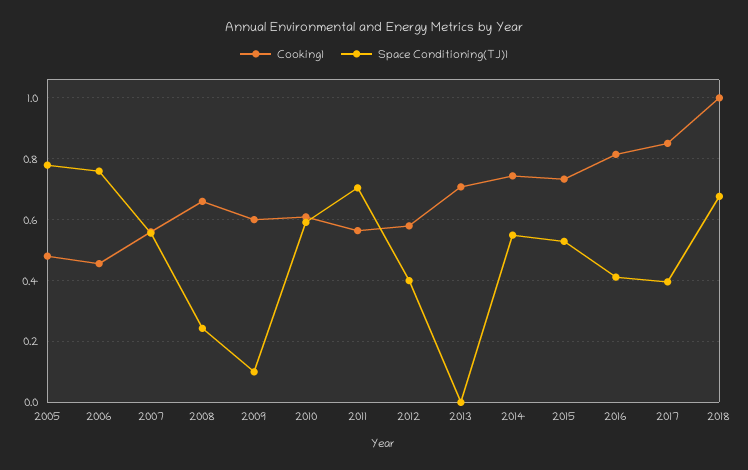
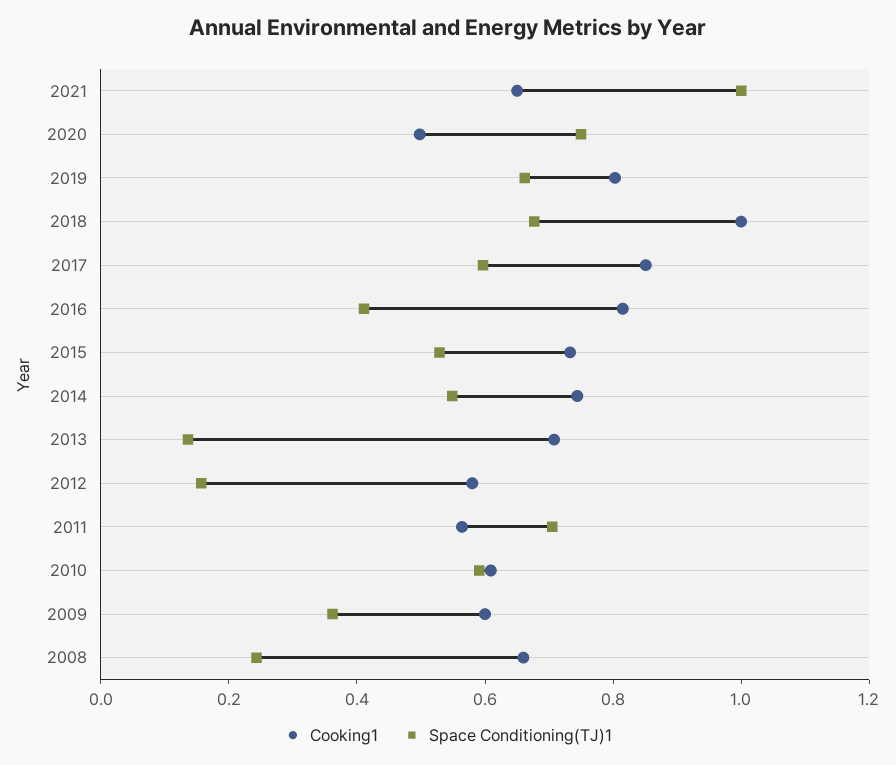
Cooking1, 2005: 0.48 -> none
Space Conditioning(TJ)1, 2005: 0.78 -> none
Cooking1, 2006: 0.46 -> none
Space Conditioning(TJ)1, 2006: 0.76 -> none
Cooking1, 2007: 0.56 -> none
Space Conditioning(TJ)1, 2007: 0.56 -> none
Space Conditioning(TJ)1, 2009: 0.1 -> 0.35
Space Conditioning(TJ)1, 2012: 0.4 -> 0.15
Space Conditioning(TJ)1, 2013: 0 -> 0.15
Space Conditioning(TJ)1, 2017: 0.4 -> 0.6
Cooking1, 2021: none -> 0.65
Space Conditioning(TJ)1, 2021: none -> 1
Cooking1, 2020: none -> 0.5
Space Conditioning(TJ)1, 2020: none -> 0.75
Cooking1, 2019: none -> 0.8
Space Conditioning(TJ)1, 2019: none -> 0.65

